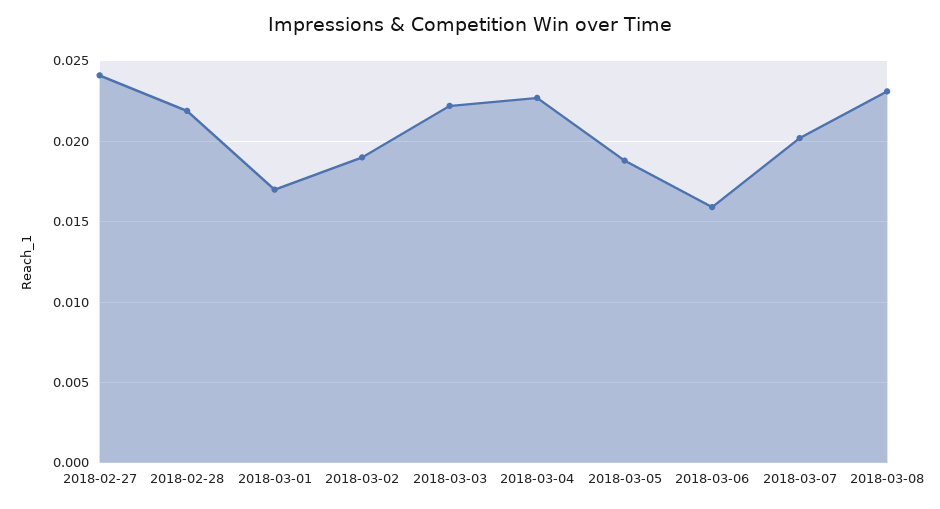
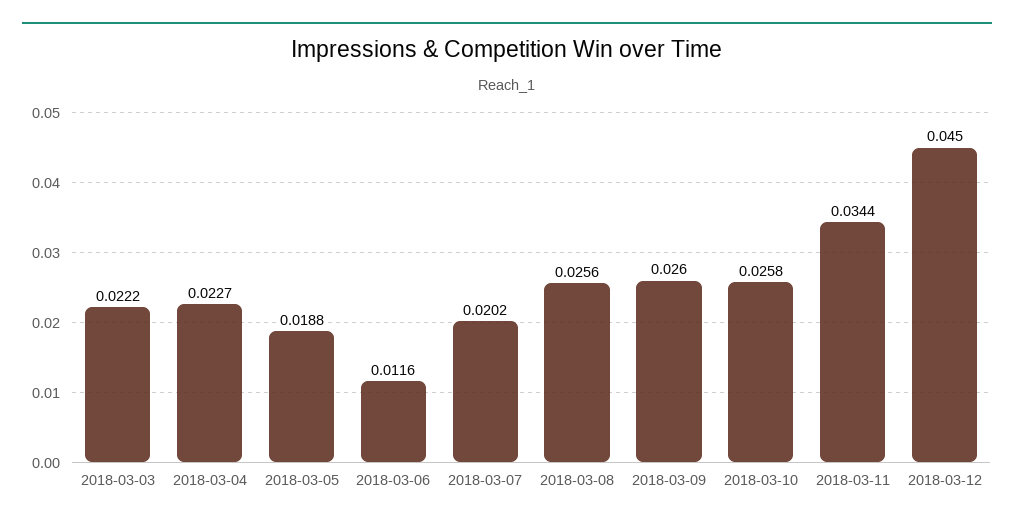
2018-02-27: 0.024 -> none
2018-02-28: 0.022 -> none
2018-03-01: 0.017 -> none
2018-03-02: 0.019 -> none
2018-03-06: 0.016 -> 0.0116
2018-03-08: 0.023 -> 0.0256
2018-03-09: none -> 0.026
2018-03-10: none -> 0.0258
2018-03-11: none -> 0.0344
2018-03-12: none -> 0.045

